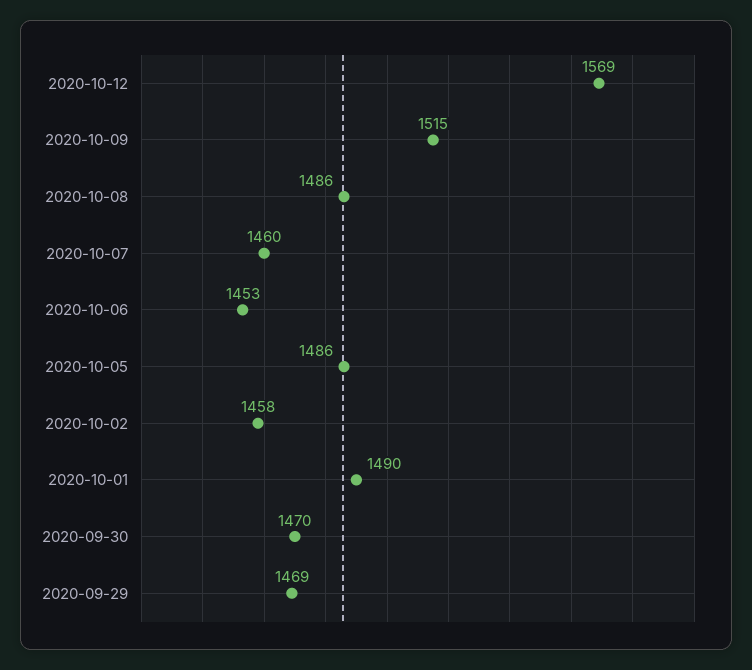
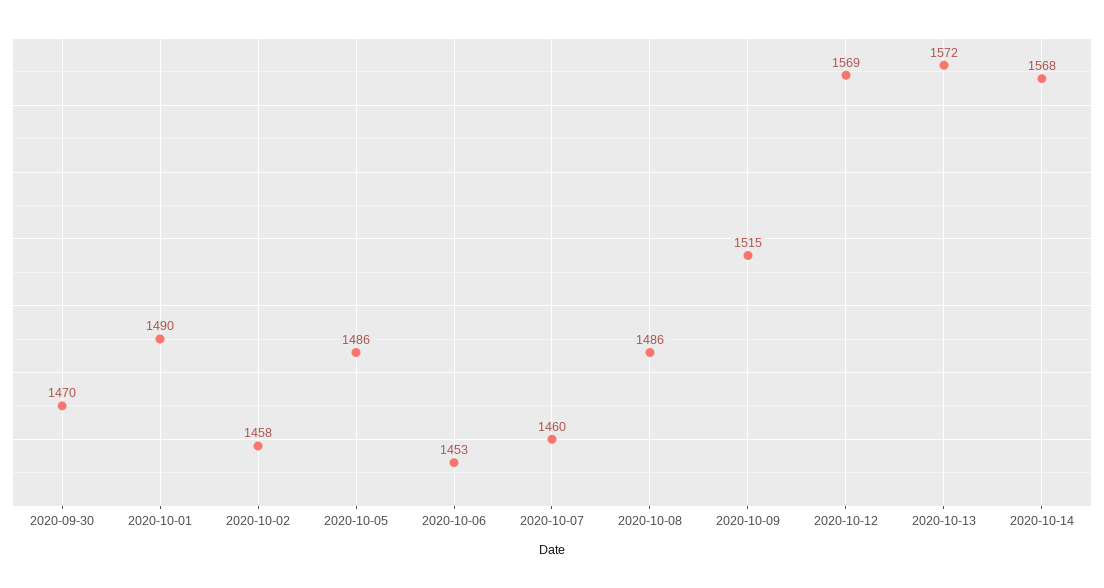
2020-09-29: 1469 -> none
2020-10-13: none -> 1572
2020-10-14: none -> 1568

